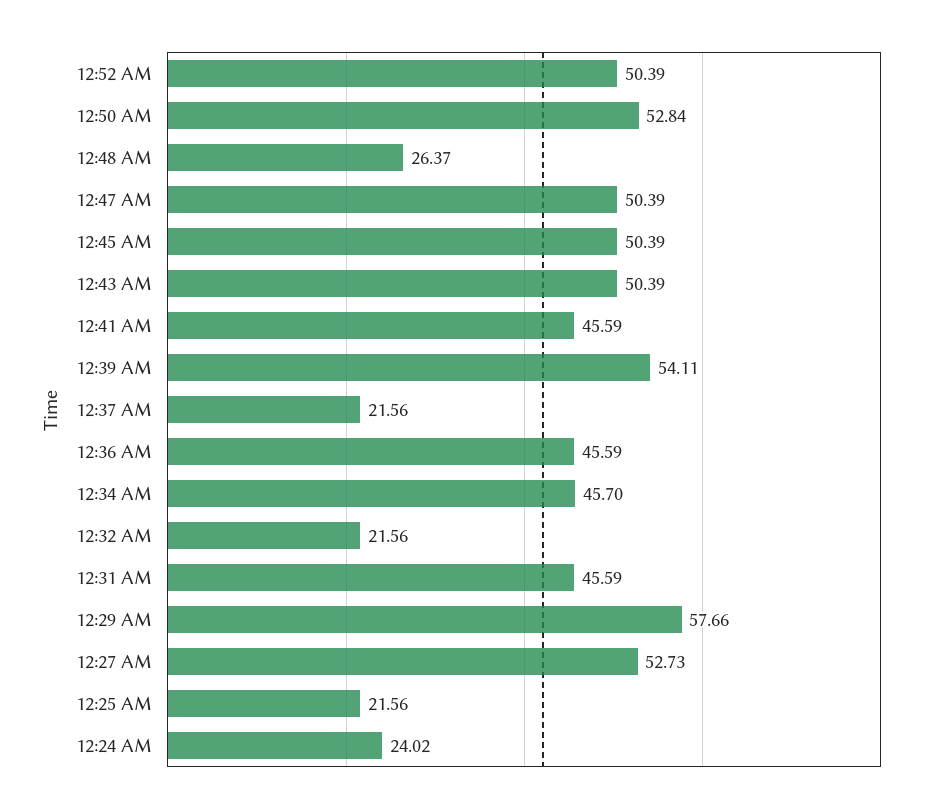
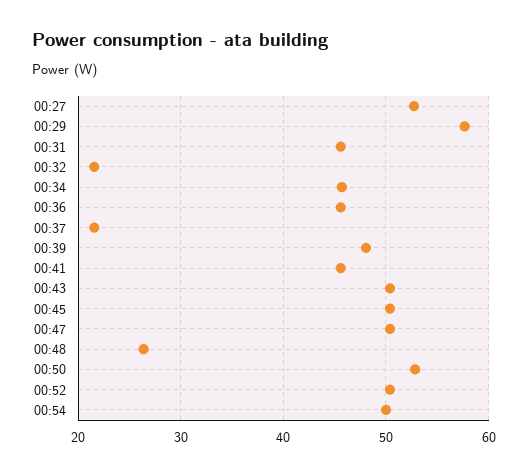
12:39 AM: 54.11 -> 48
12:25 AM: 21.56 -> none
12:24 AM: 24.02 -> none
00:54: none -> 50

